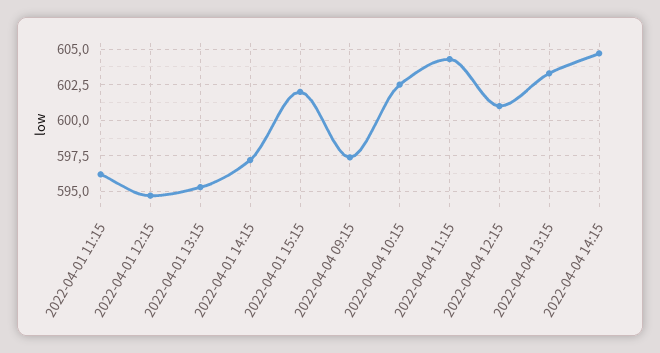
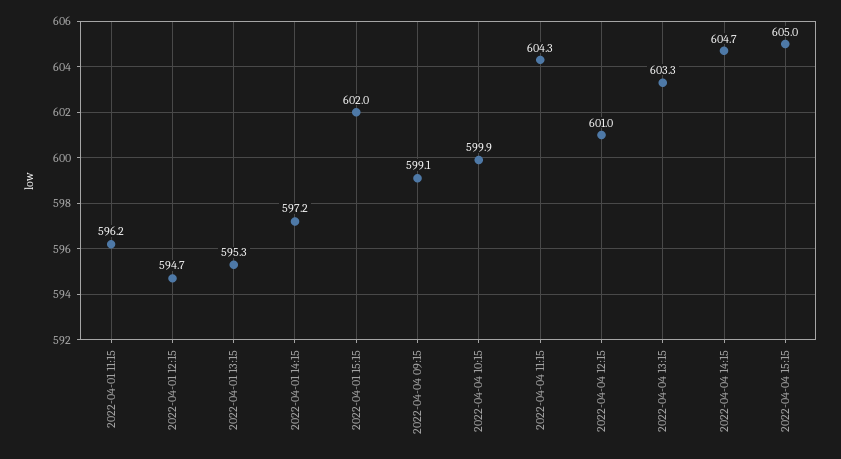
2022-04-04 09:15: 597.5 -> 599.1
2022-04-04 10:15: 602.5 -> 599.9
2022-04-04 15:15: none -> 605

